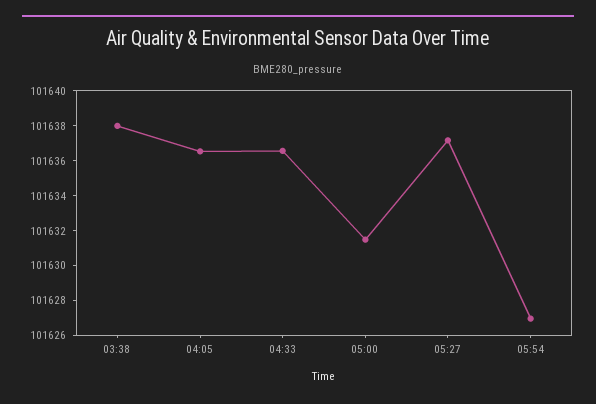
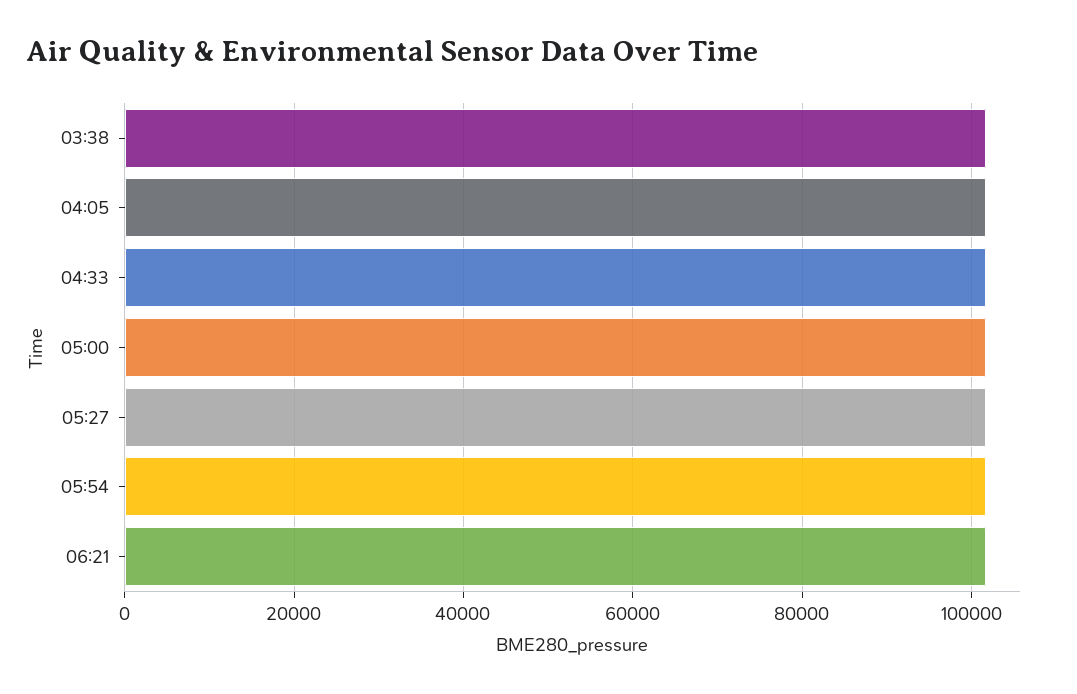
06:21: none -> 102000

